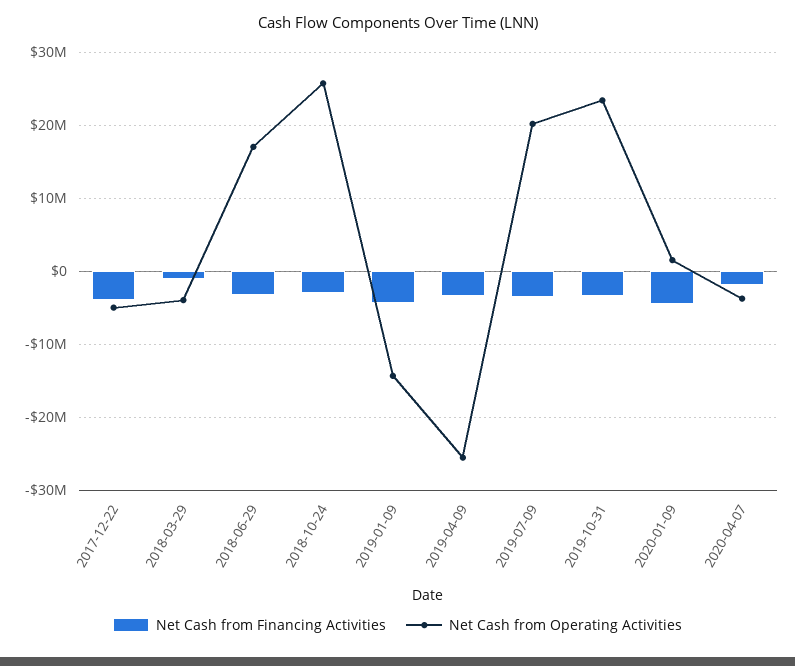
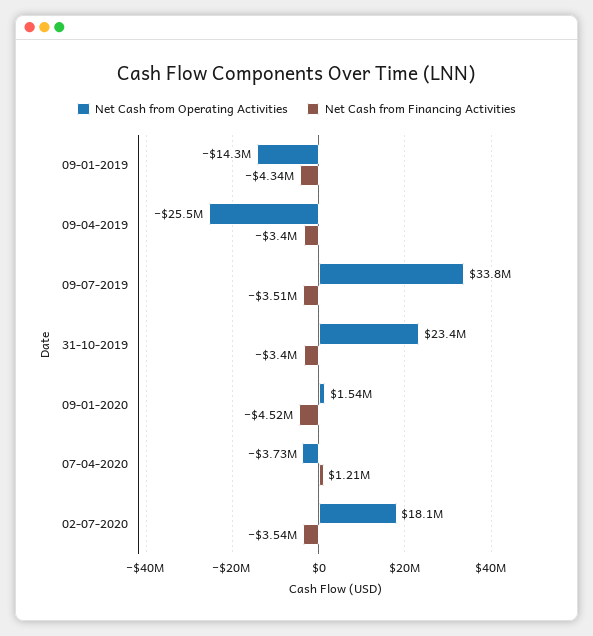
Net Cash from Financing Activities, 2017-12-22: -4000000 -> none
Net Cash from Operating Activities, 2017-12-22: -5000000 -> none
Net Cash from Financing Activities, 2018-03-29: -1000000 -> none
Net Cash from Operating Activities, 2018-03-29: -4000000 -> none
Net Cash from Financing Activities, 2018-06-29: -3000000 -> none
Net Cash from Operating Activities, 2018-06-29: 17000000 -> none
Net Cash from Financing Activities, 2018-10-24: -3000000 -> none
Net Cash from Operating Activities, 2018-10-24: 26000000 -> none
Net Cash from Operating Activities, 2019-07-09: 20000000 -> 33800000
Net Cash from Financing Activities, 2020-04-07: -2000000 -> 1210000
Net Cash from Operating Activities, 02-07-2020: none -> 18100000
Net Cash from Financing Activities, 02-07-2020: none -> -3540000

